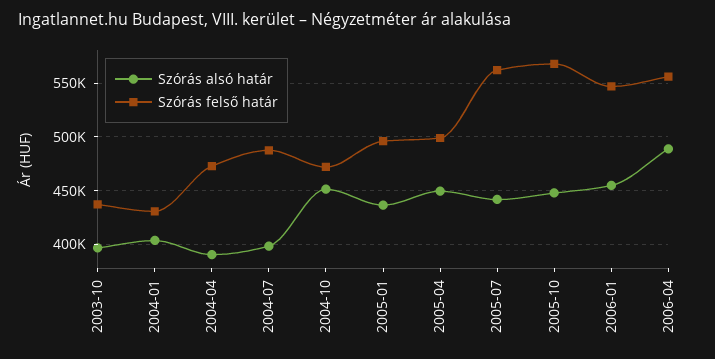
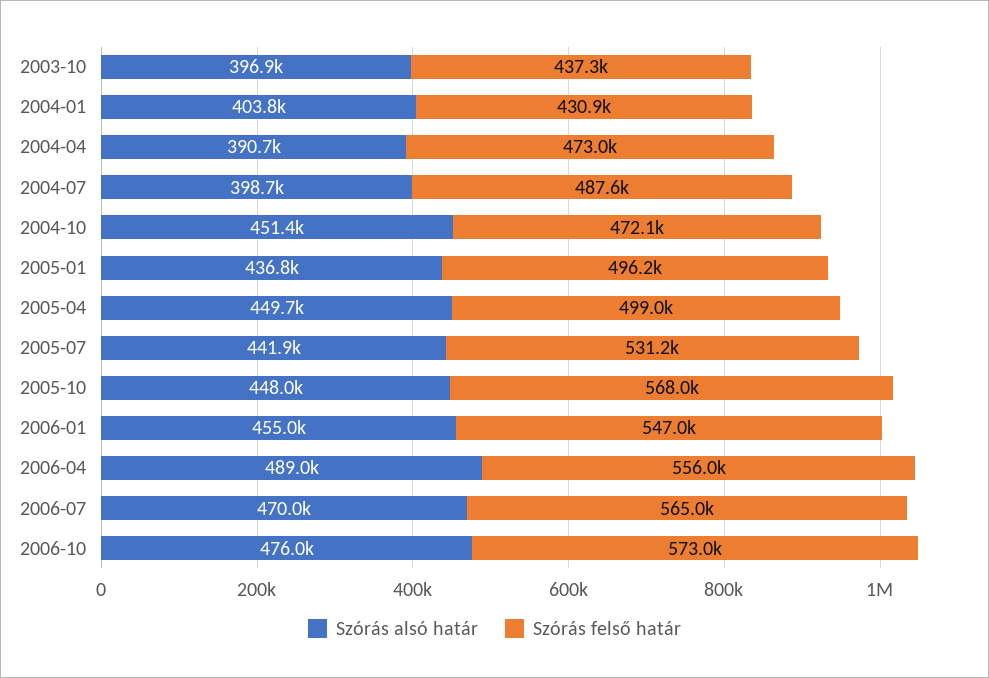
Szórás felső határ, 2005-07: 560000 -> 531200
Szórás alsó határ, 2006-07: none -> 470000
Szórás felső határ, 2006-07: none -> 565000
Szórás alsó határ, 2006-10: none -> 476000
Szórás felső határ, 2006-10: none -> 573000

